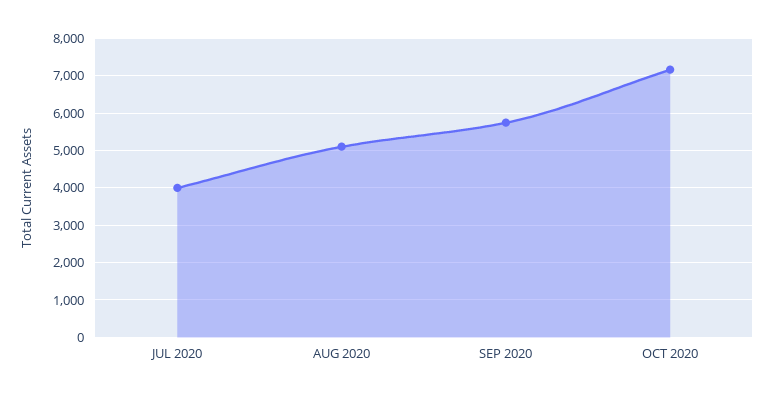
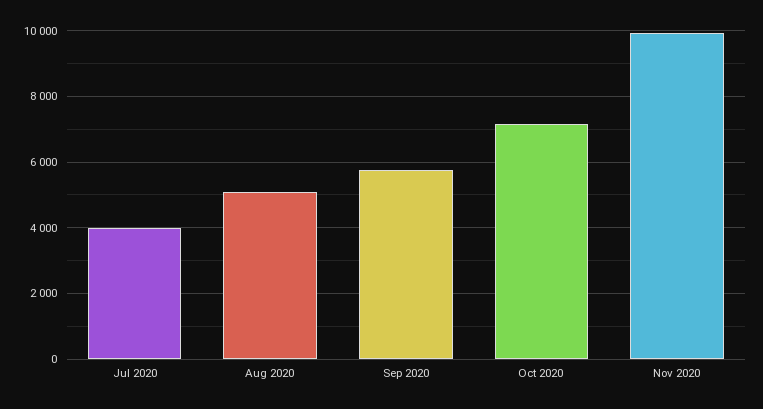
Nov 2020: none -> 10000

